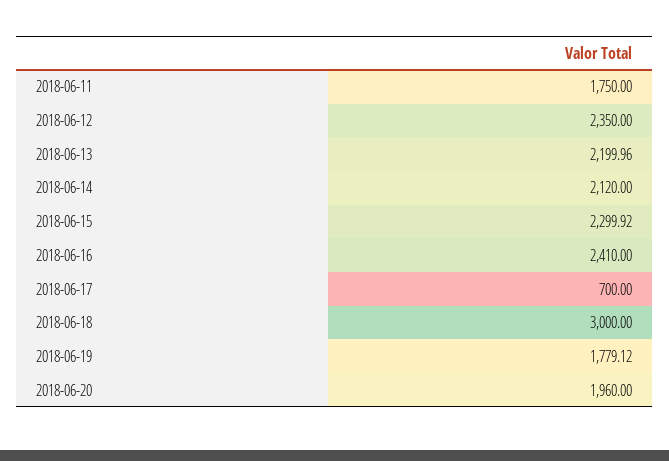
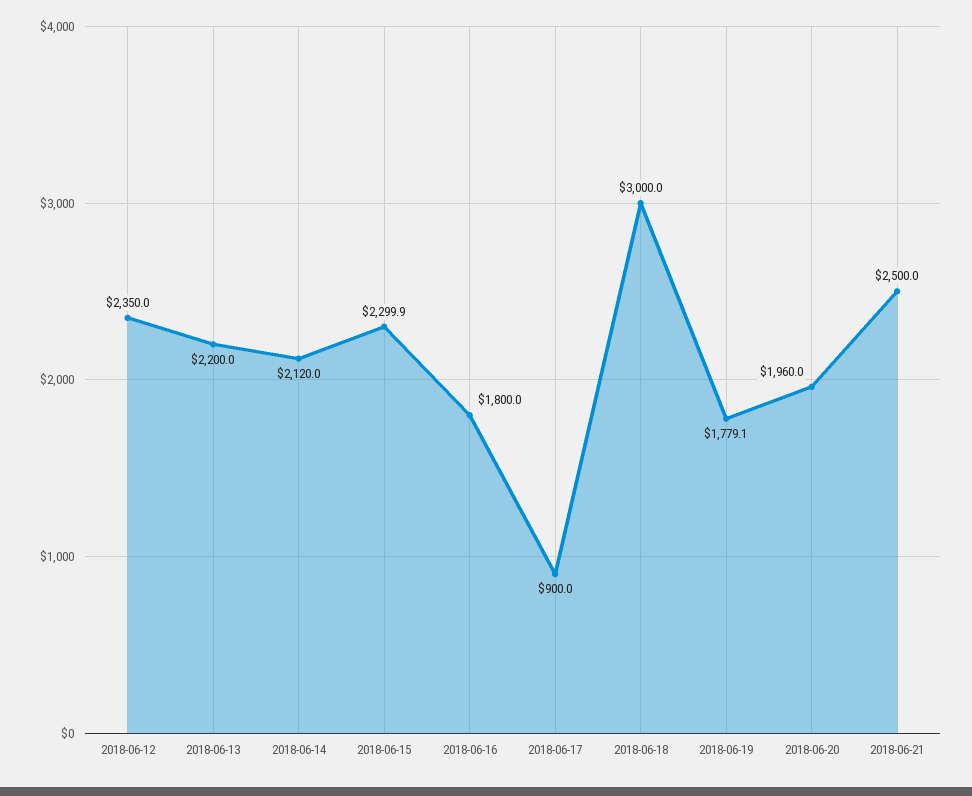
2018-06-11: 1750 -> none
2018-06-16: 2410 -> 1800
2018-06-17: 700 -> 900
2018-06-21: none -> 2500

